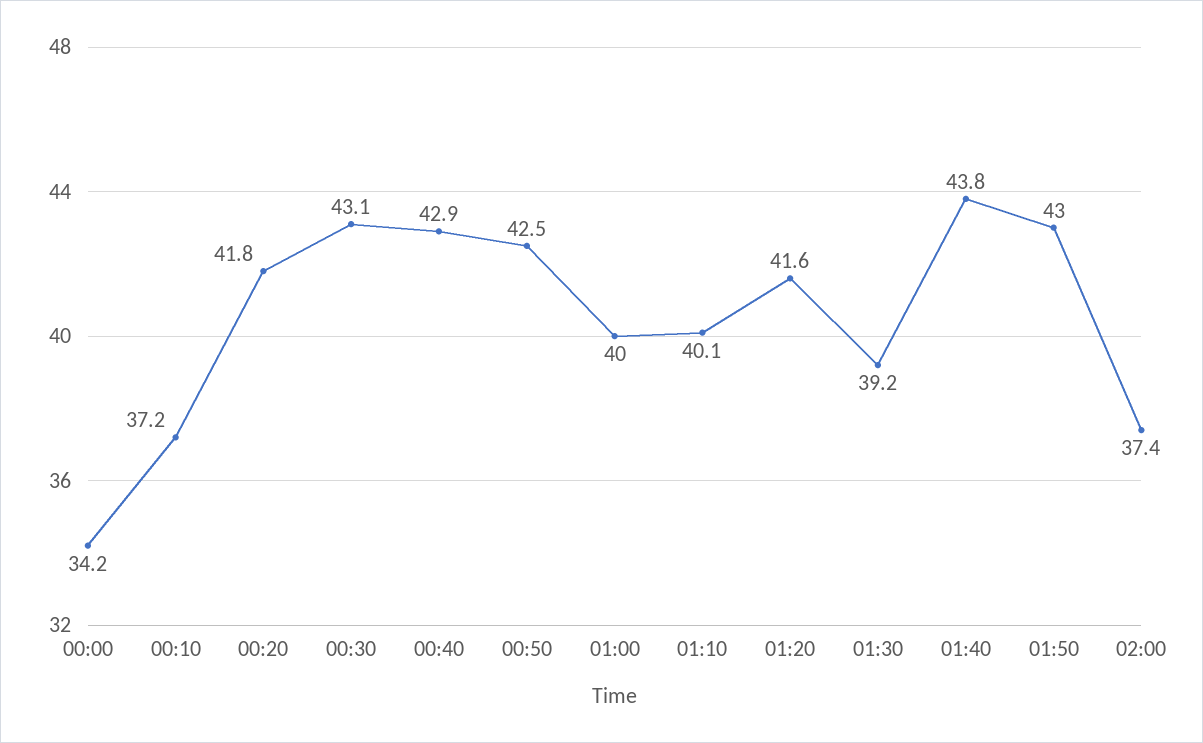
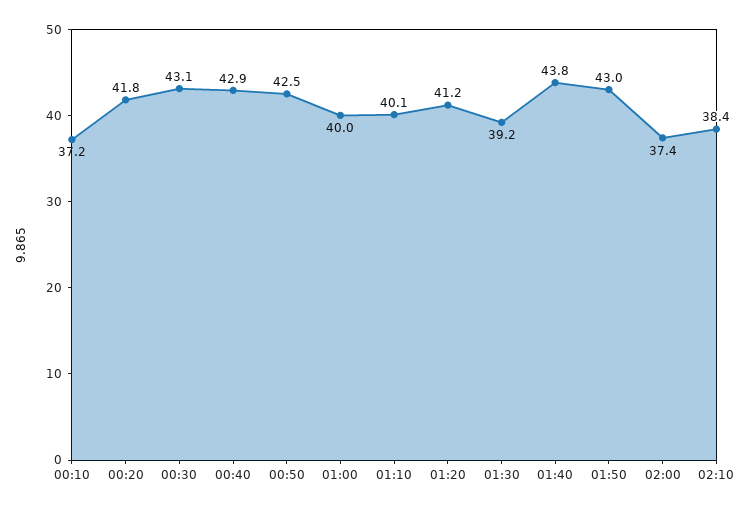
00:00: 34.2 -> none
01:20: 41.6 -> 41.2
02:10: none -> 38.4

